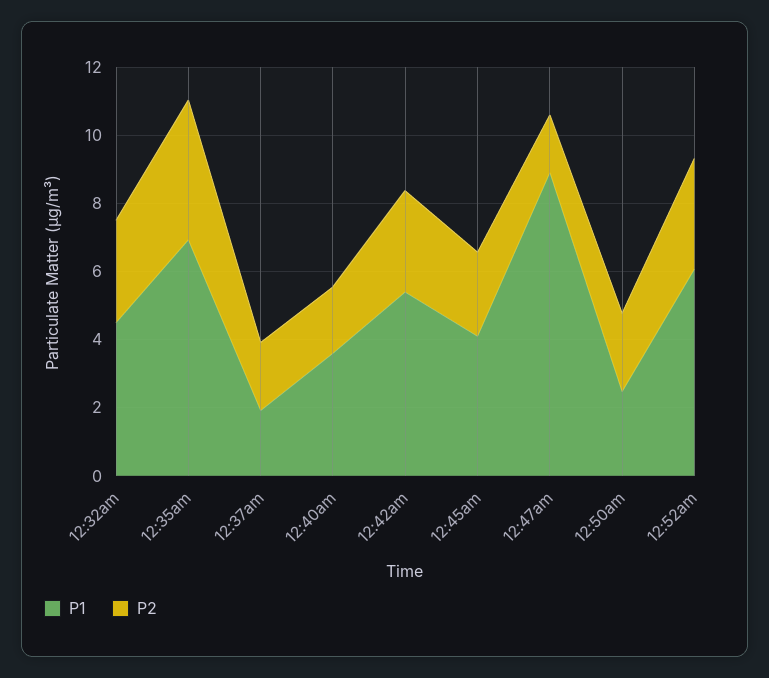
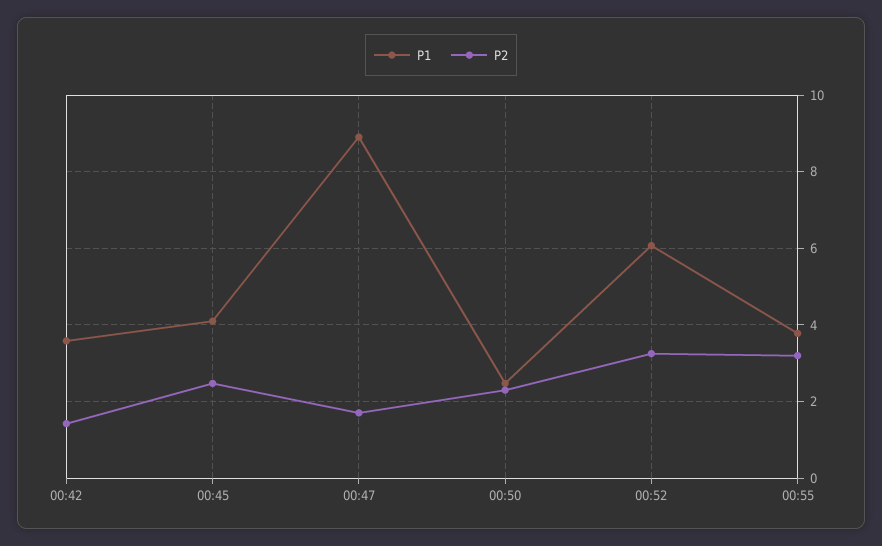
P1, 12:32am: 4.5 -> none
P2, 12:32am: 3 -> none
P1, 12:35am: 7 -> none
P2, 12:35am: 4 -> none
P1, 12:37am: 2 -> none
P2, 12:37am: 2 -> none
P1, 12:40am: 3.5 -> none
P2, 12:40am: 2 -> none
P1, 12:42am: 5.5 -> 3.6
P2, 12:42am: 3 -> 1.4
P1, 00:55: none -> 3.8
P2, 00:55: none -> 3.2

